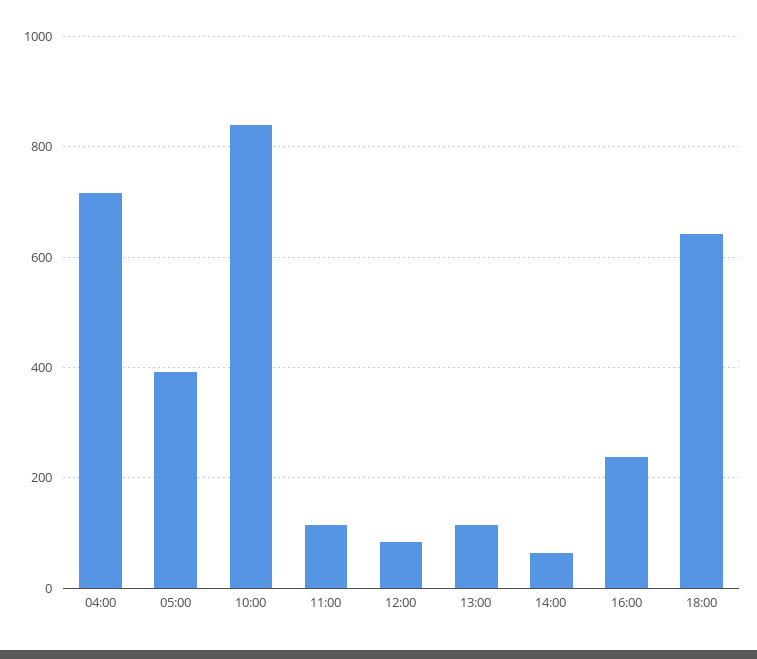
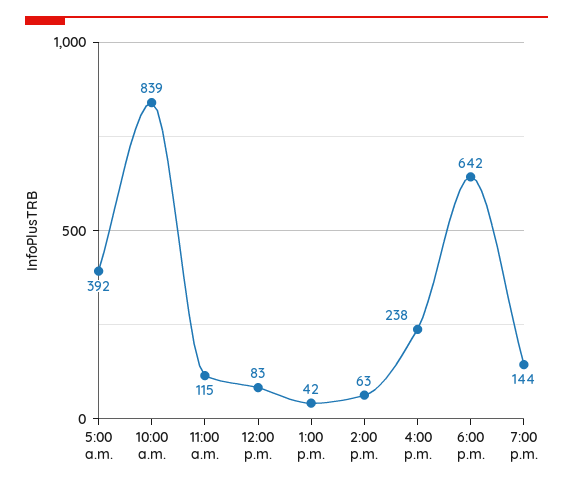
04:00: 720 -> none
13:00: 120 -> 42
7:00 p.m.: none -> 144

